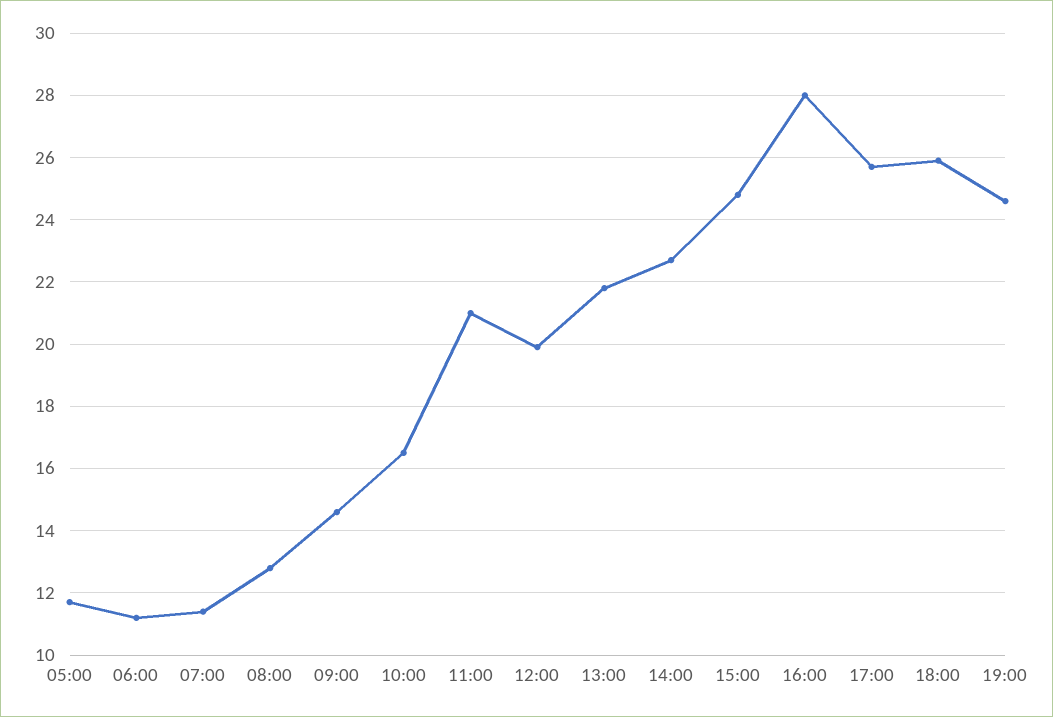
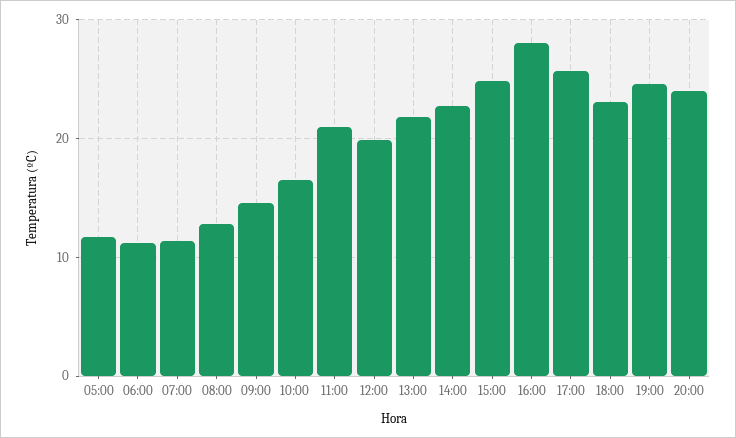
18:00: 26 -> 23
20:00: none -> 24

